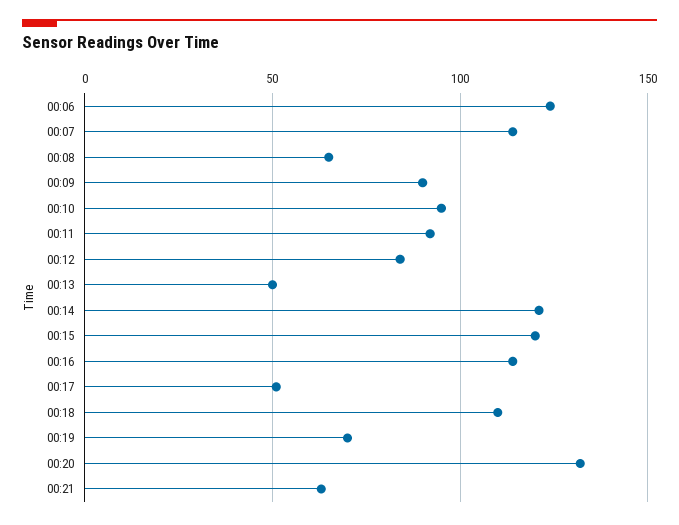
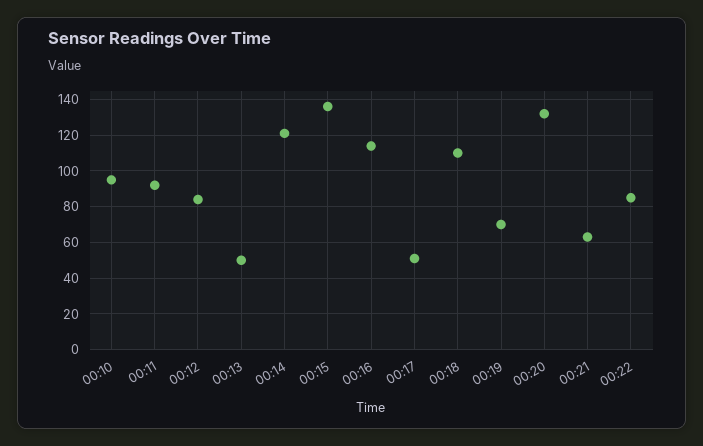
00:06: 125 -> none
00:07: 115 -> none
00:08: 65 -> none
00:09: 90 -> none
00:15: 120 -> 135
00:22: none -> 85

